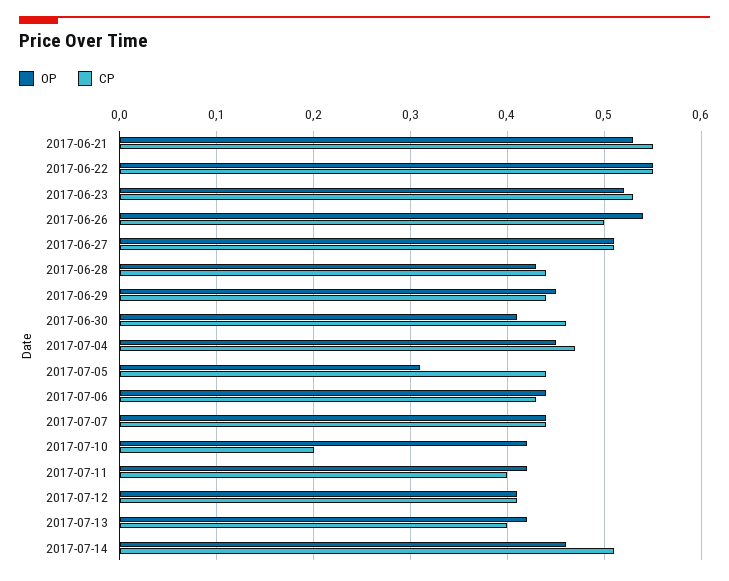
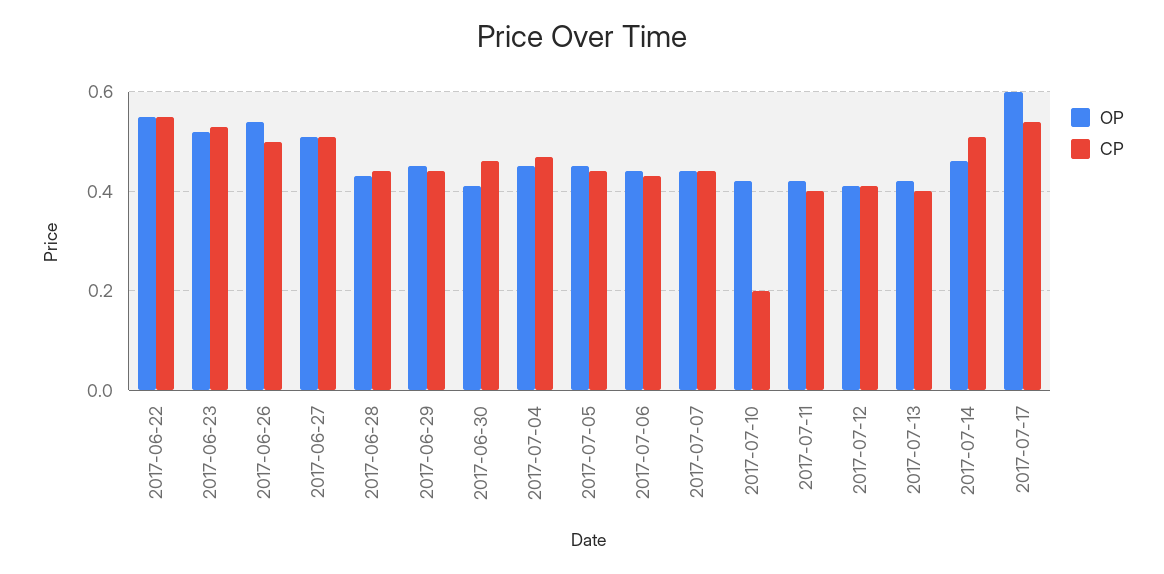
OP, 2017-06-21: 0.53 -> none
CP, 2017-06-21: 0.55 -> none
OP, 2017-07-05: 0.31 -> 0.45
OP, 2017-07-17: none -> 0.6
CP, 2017-07-17: none -> 0.55

